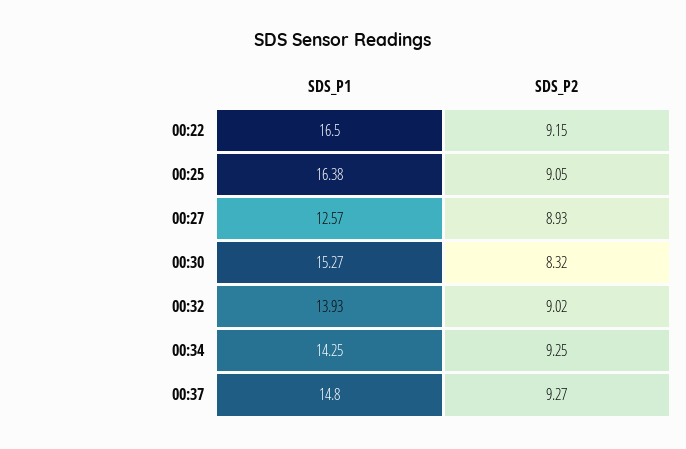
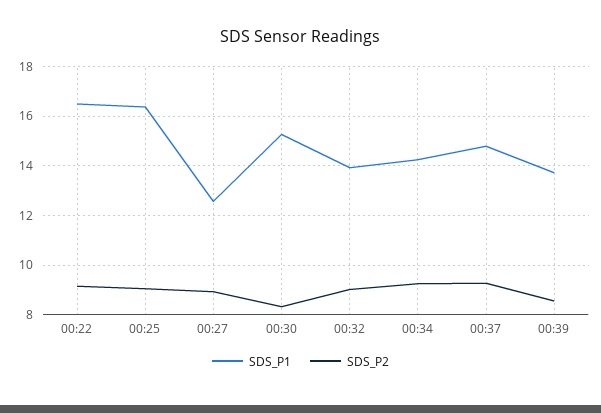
SDS_P1, 00:39: none -> 13.75
SDS_P2, 00:39: none -> 8.5

